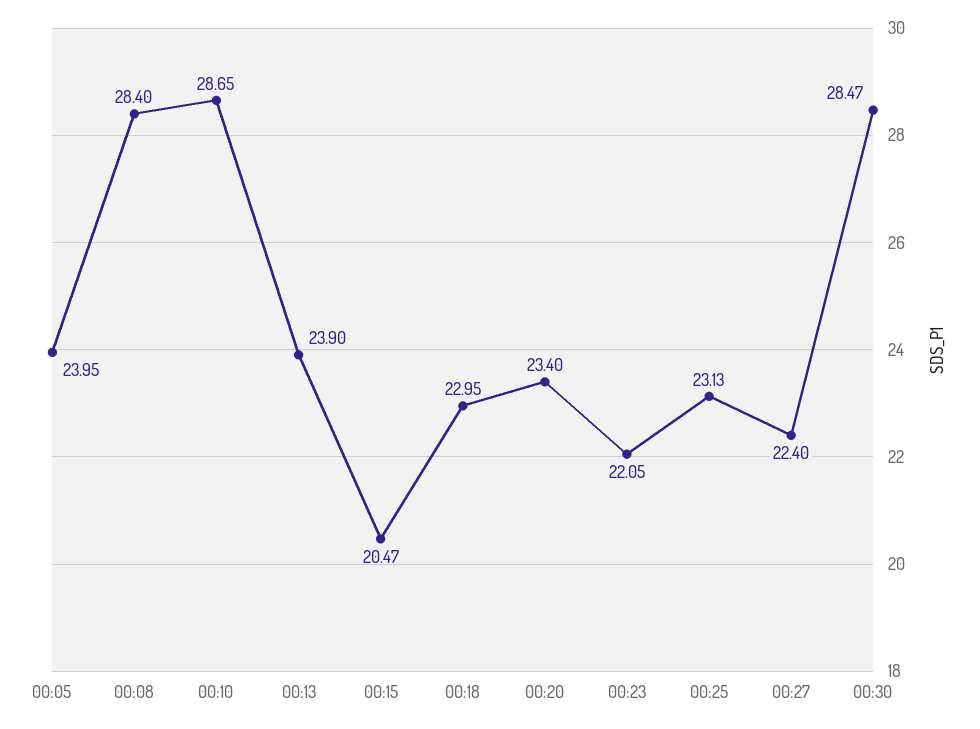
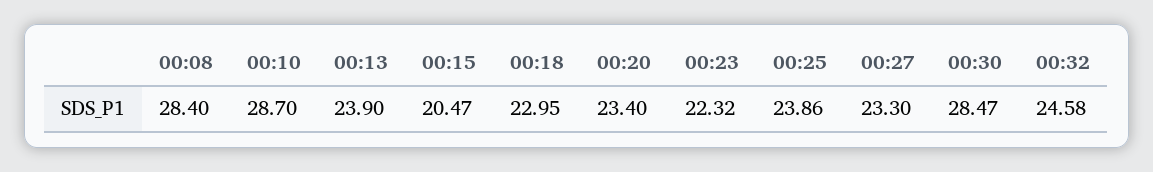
00:05: 23.95 -> none
00:10: 28.65 -> 28.7
00:23: 22.05 -> 22.32
00:25: 23.13 -> 23.86
00:27: 22.4 -> 23.3
00:32: none -> 24.58

